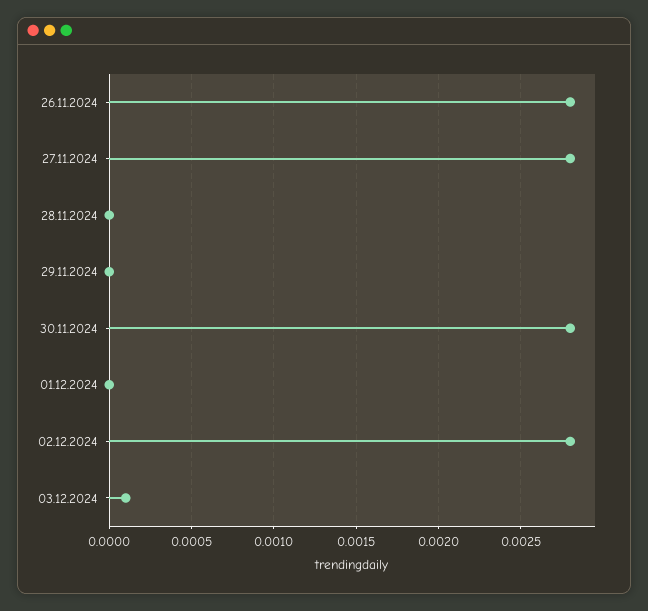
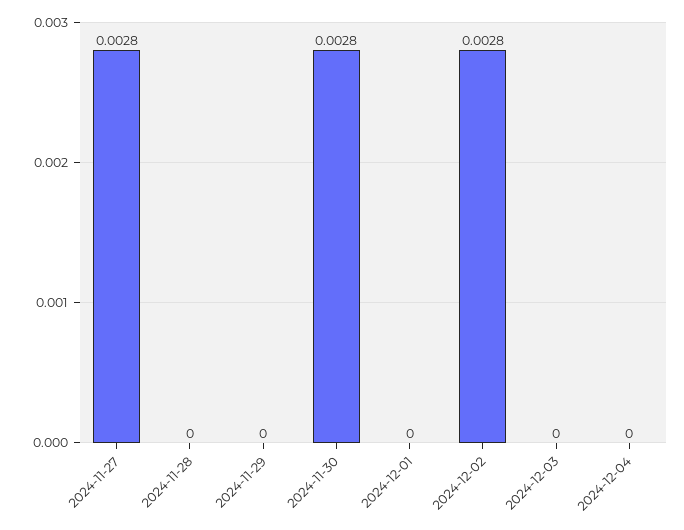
26.11.2024: 0.0028 -> none
03.12.2024: 0.0001 -> 0
2024-12-04: none -> 0

